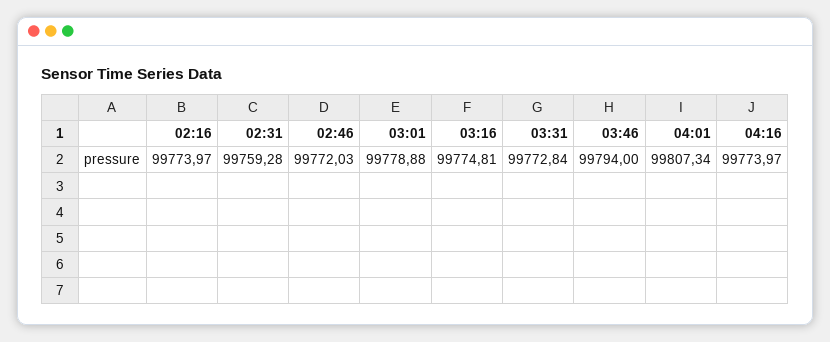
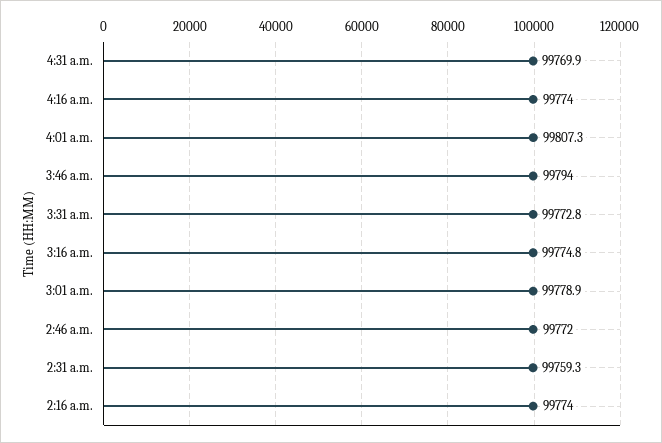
4:31 a.m.: none -> 99769.9

